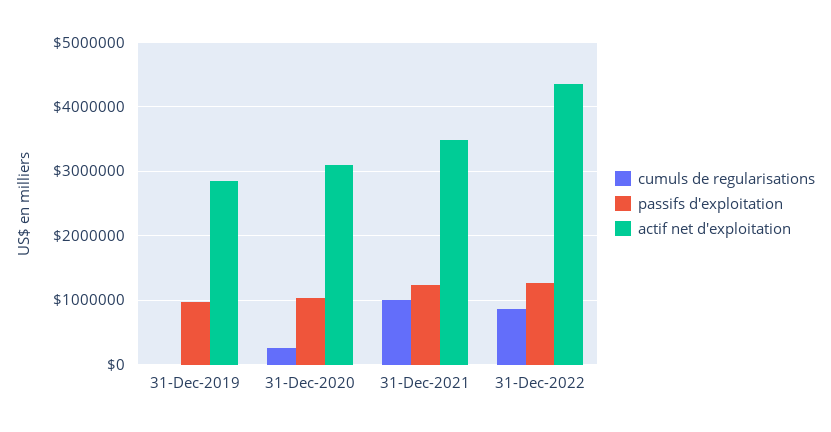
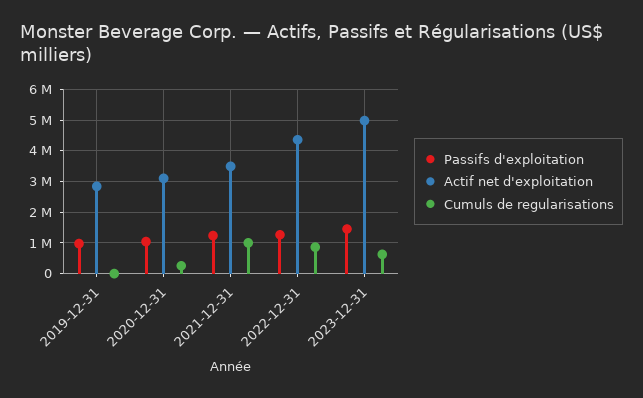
passifs d'exploitation, 2023-12-31: none -> 1400000
actif net d'exploitation, 2023-12-31: none -> 5000000
cumuls de regularisations, 2023-12-31: none -> 600000

